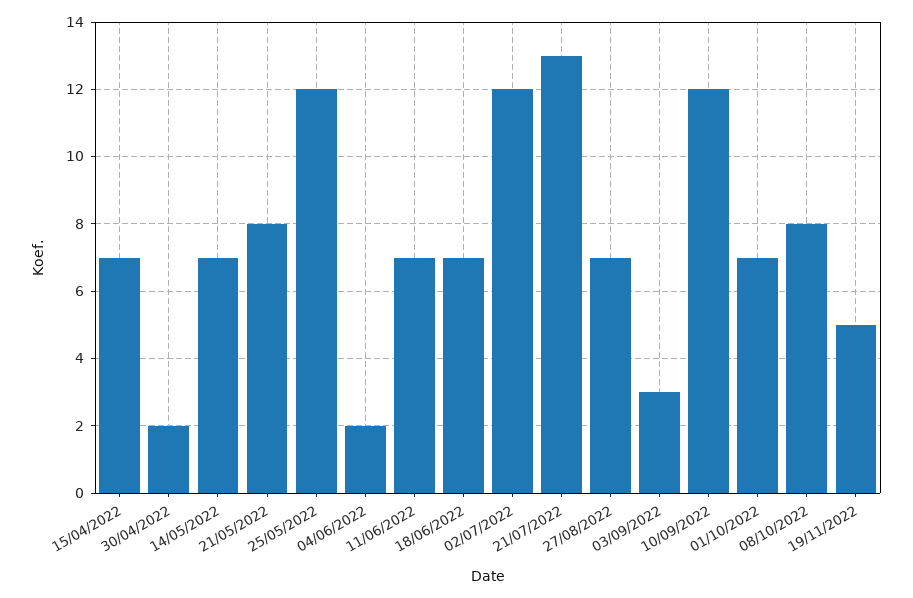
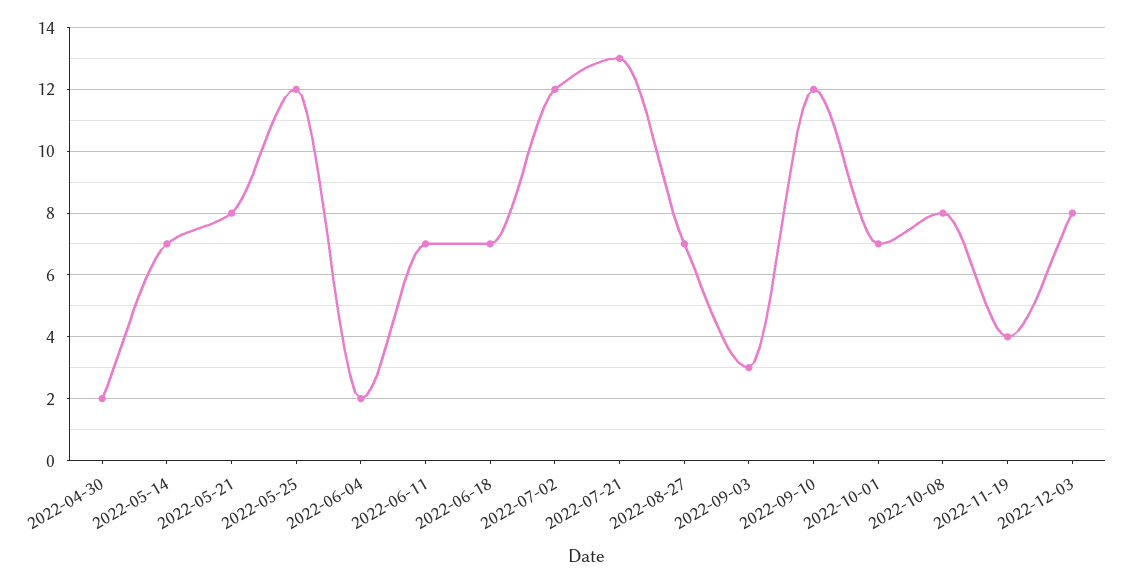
15/04/2022: 7 -> none
19/11/2022: 5 -> 4
2022-12-03: none -> 8

